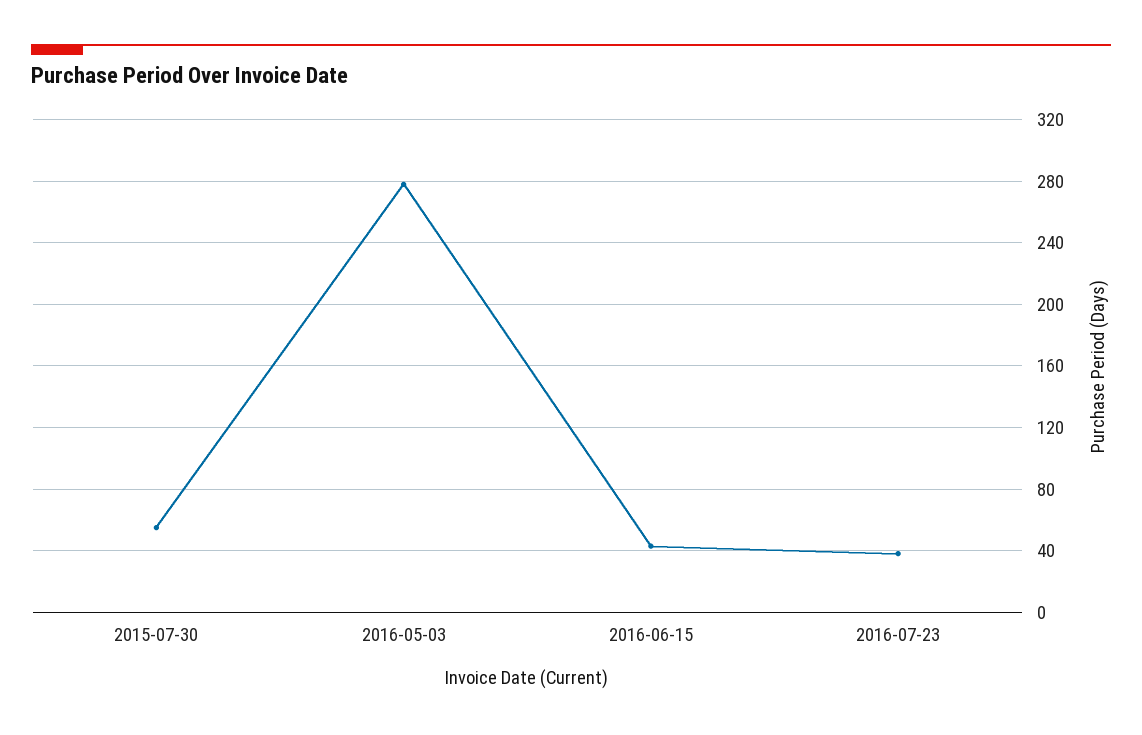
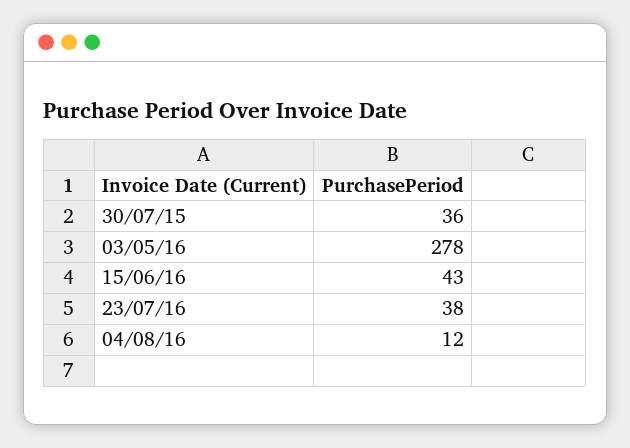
2015-07-30: 55 -> 36
04/08/16: none -> 12

